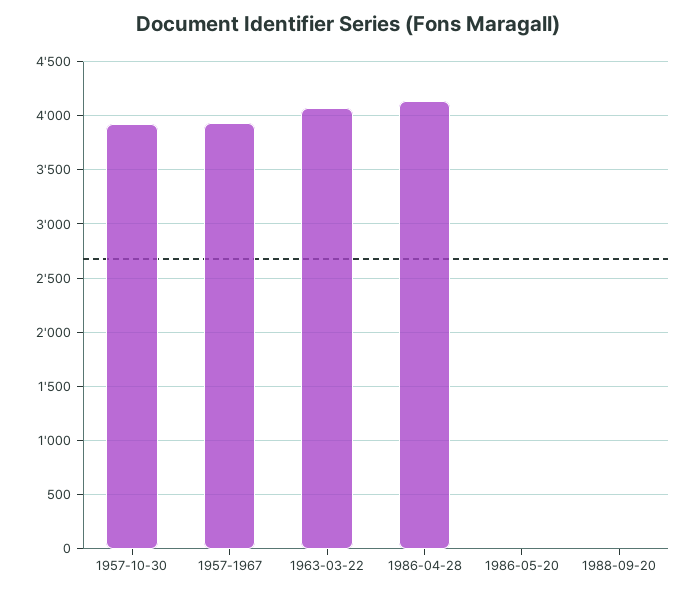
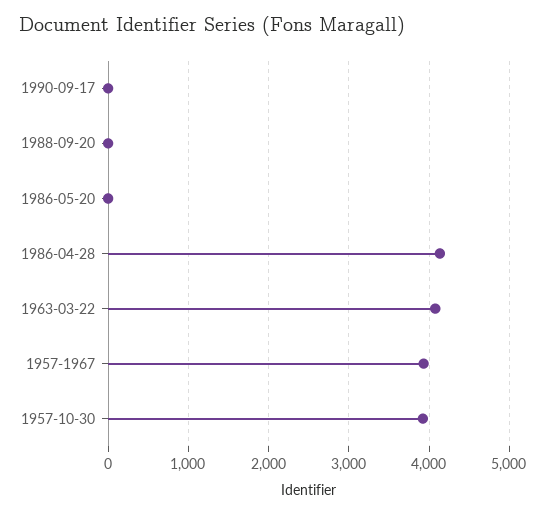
1990-09-17: none -> 0

